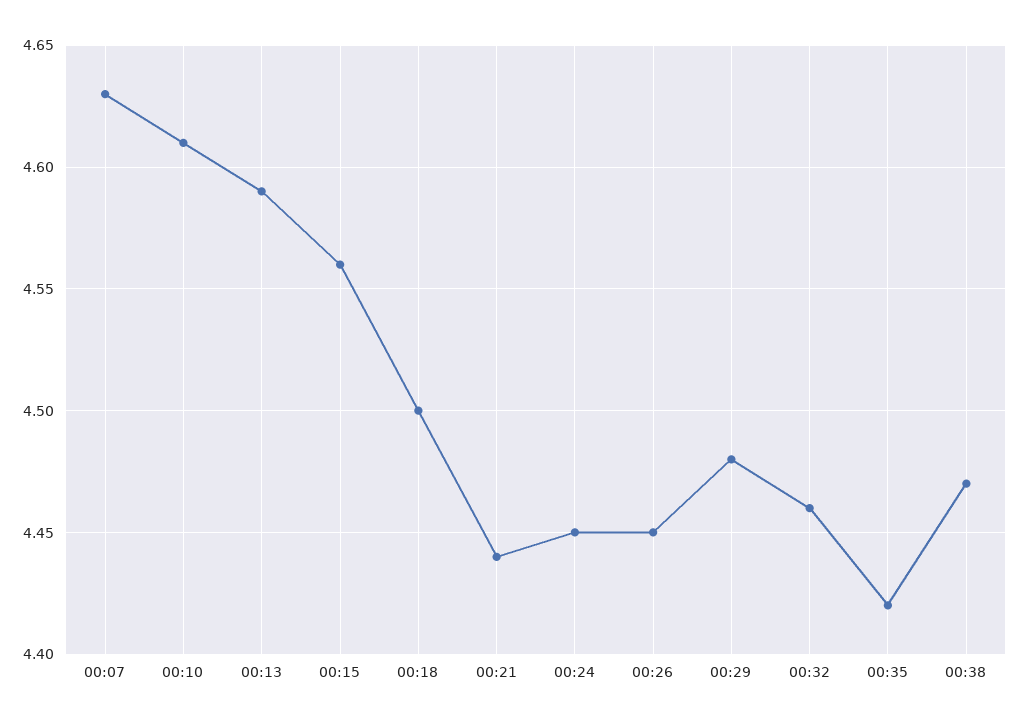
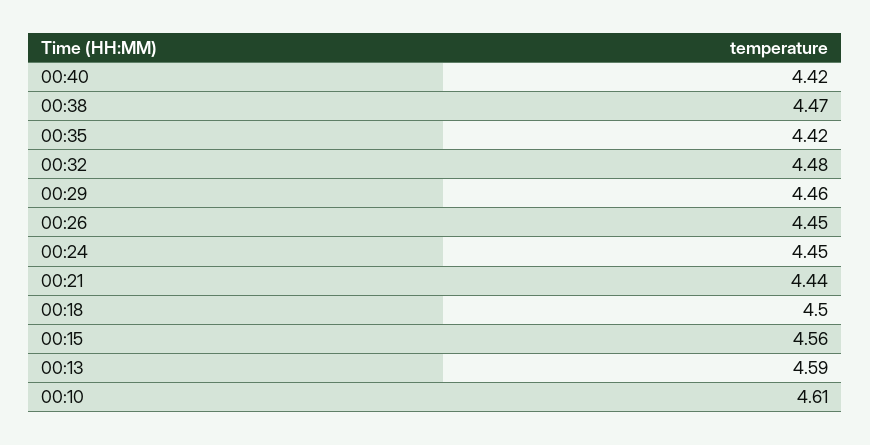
00:07: 4.63 -> none
00:29: 4.48 -> 4.46
00:32: 4.46 -> 4.48
00:40: none -> 4.42

